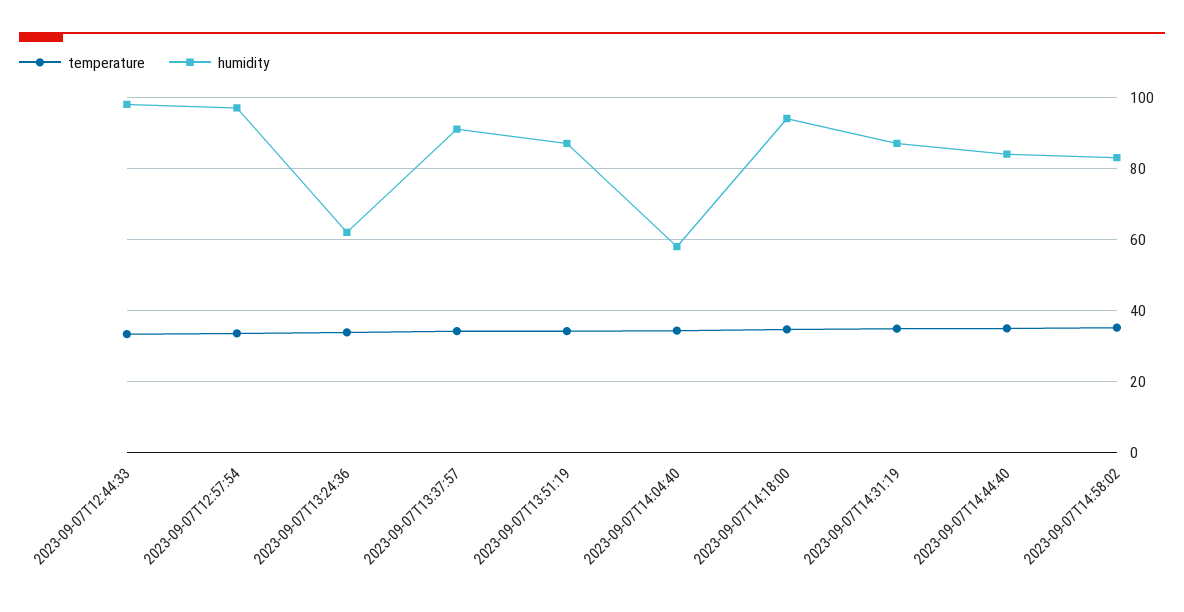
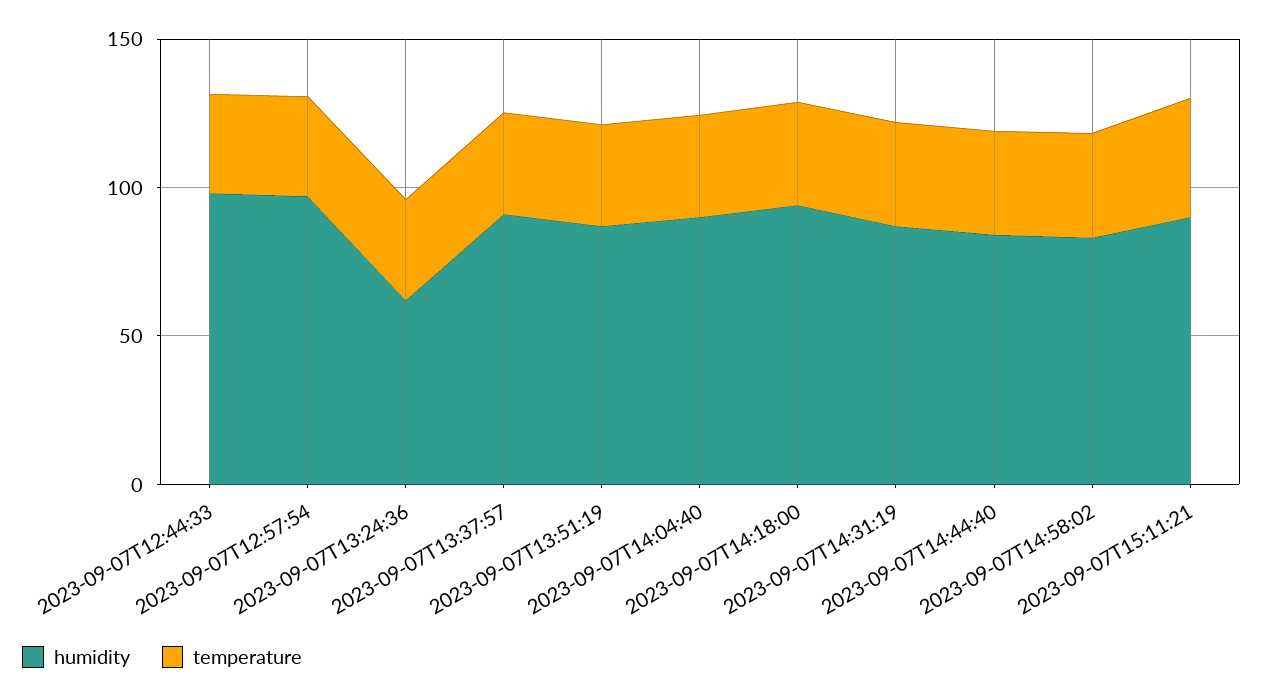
humidity, 2023-09-07T14:04:40: 58 -> 90
humidity, 2023-09-07T15:11:21: none -> 90
temperature, 2023-09-07T15:11:21: none -> 40

